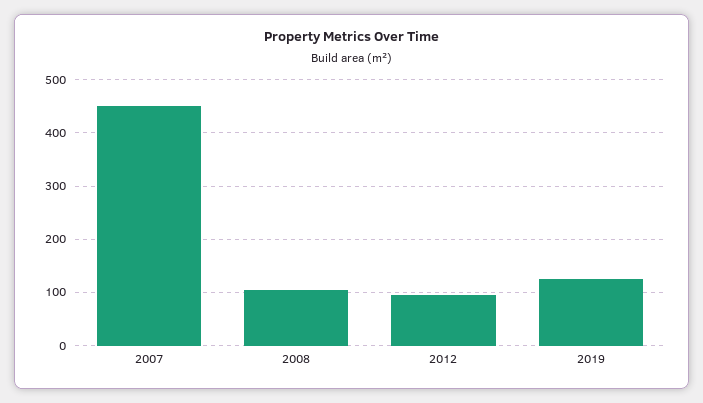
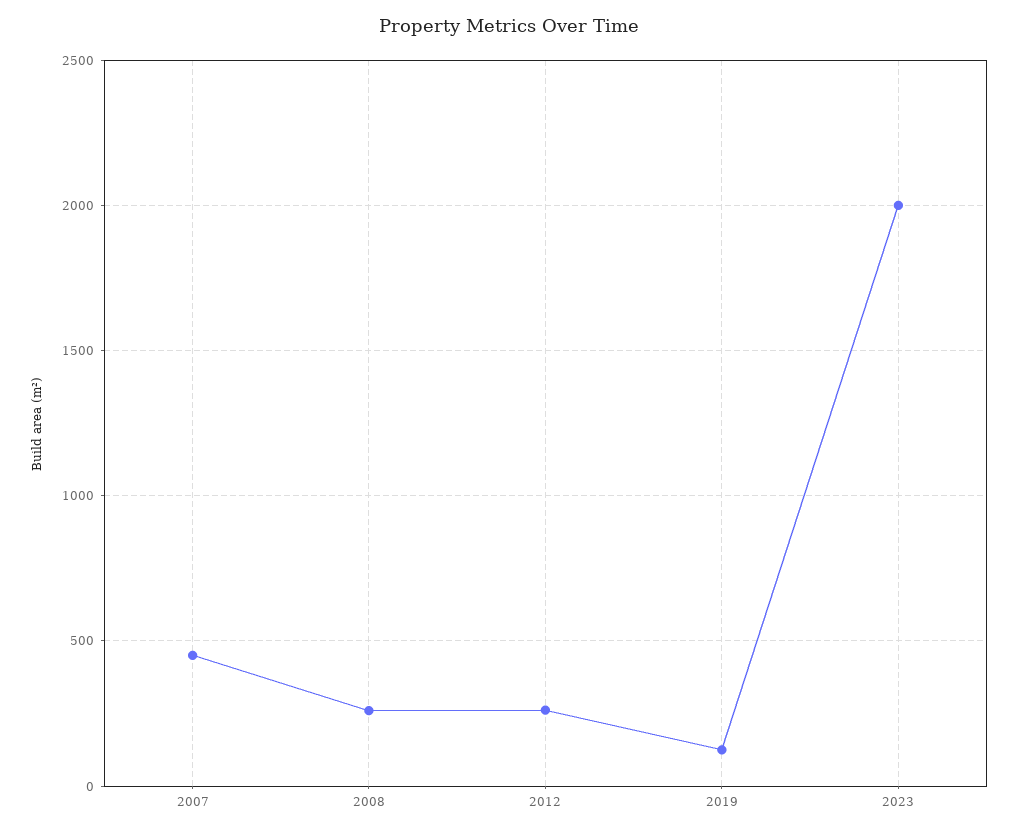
2008: 100 -> 250
2012: 100 -> 250
2023: none -> 2000

